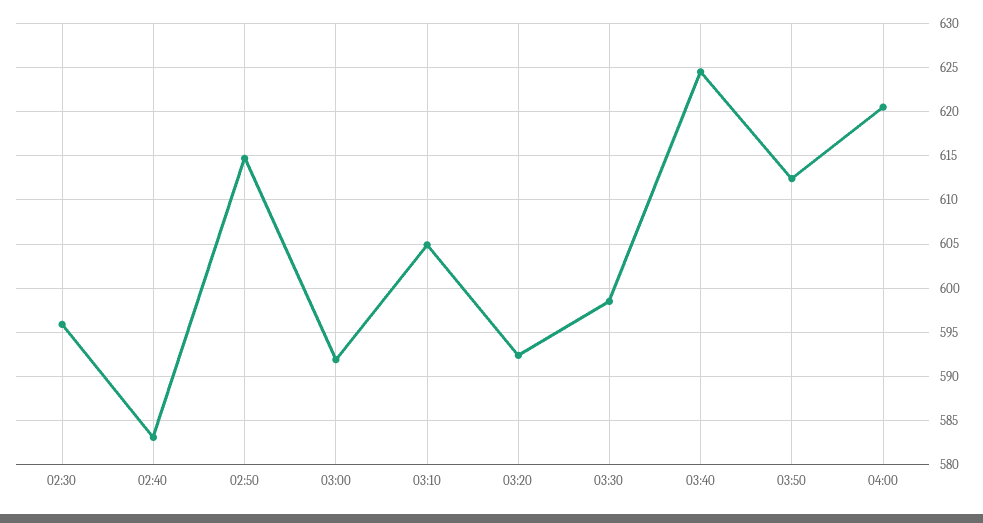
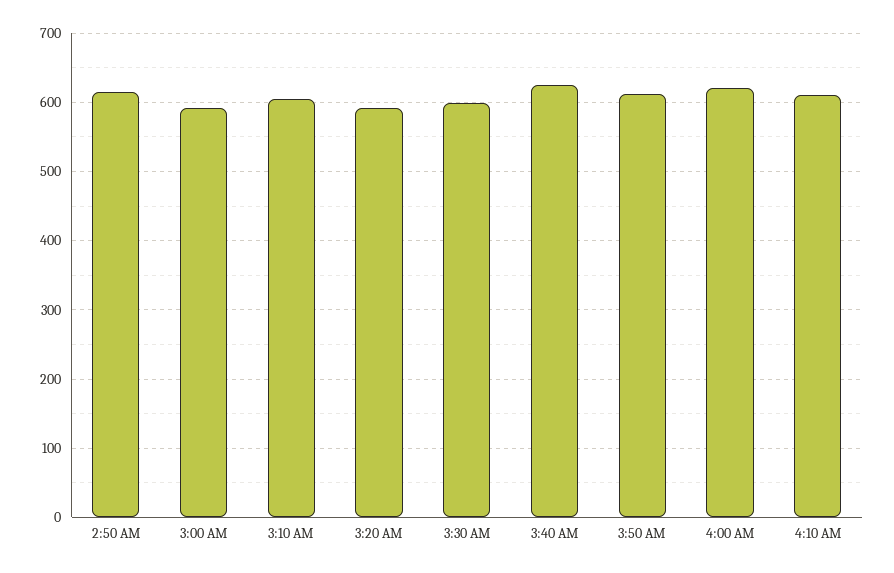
02:30: 596 -> none
02:40: 583 -> none
4:10 AM: none -> 610

